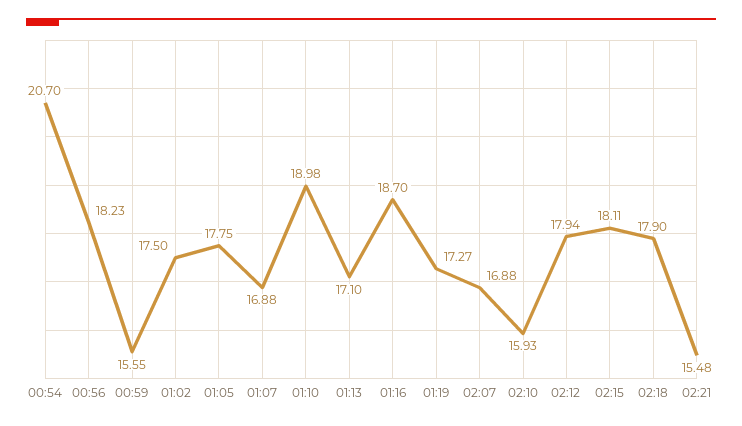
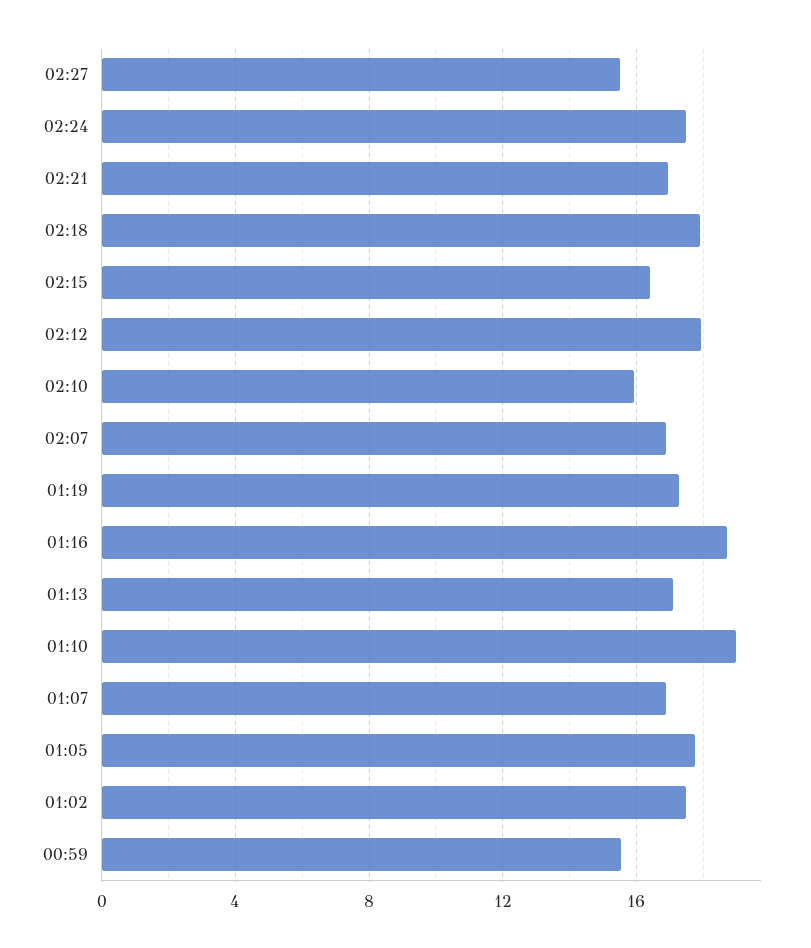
00:54: 20.7 -> none
00:56: 18.23 -> none
02:15: 18.11 -> 16.5
02:21: 15.48 -> 17
02:27: none -> 15.5
02:24: none -> 17.5

